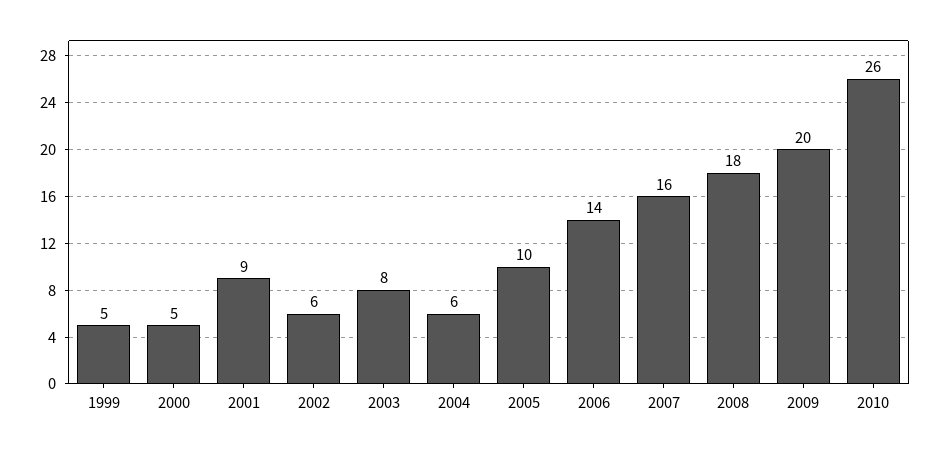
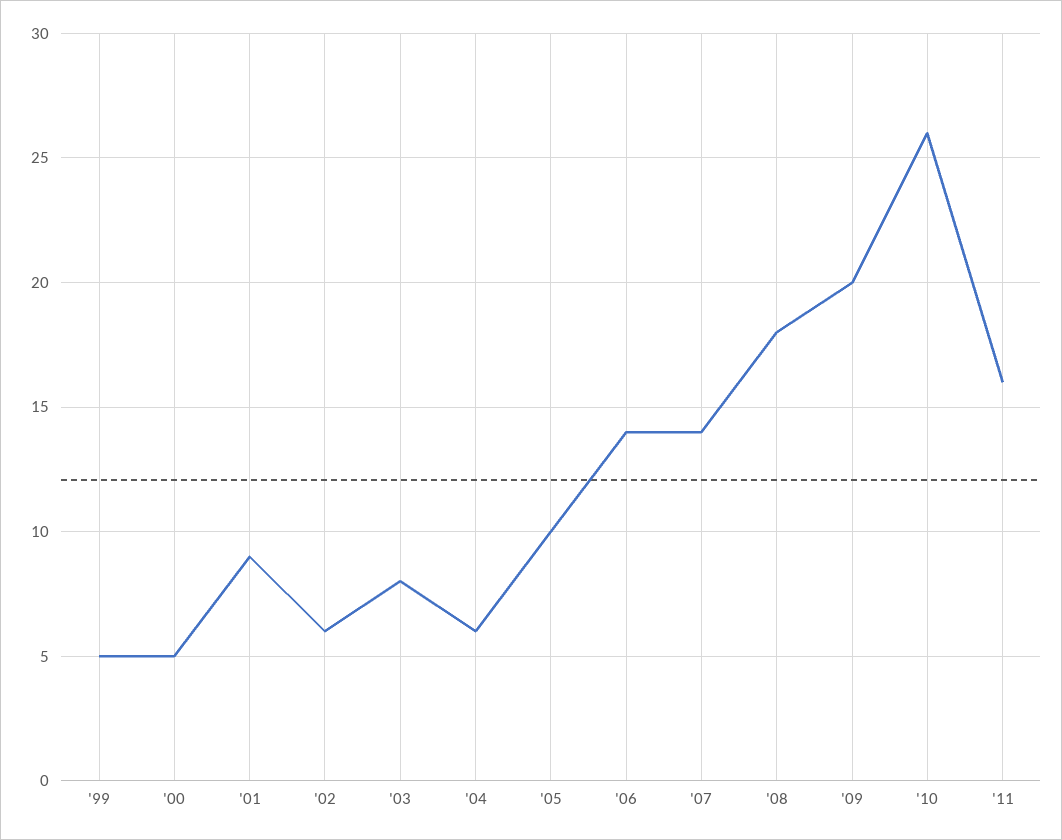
2007: 16 -> 14
'11: none -> 16

